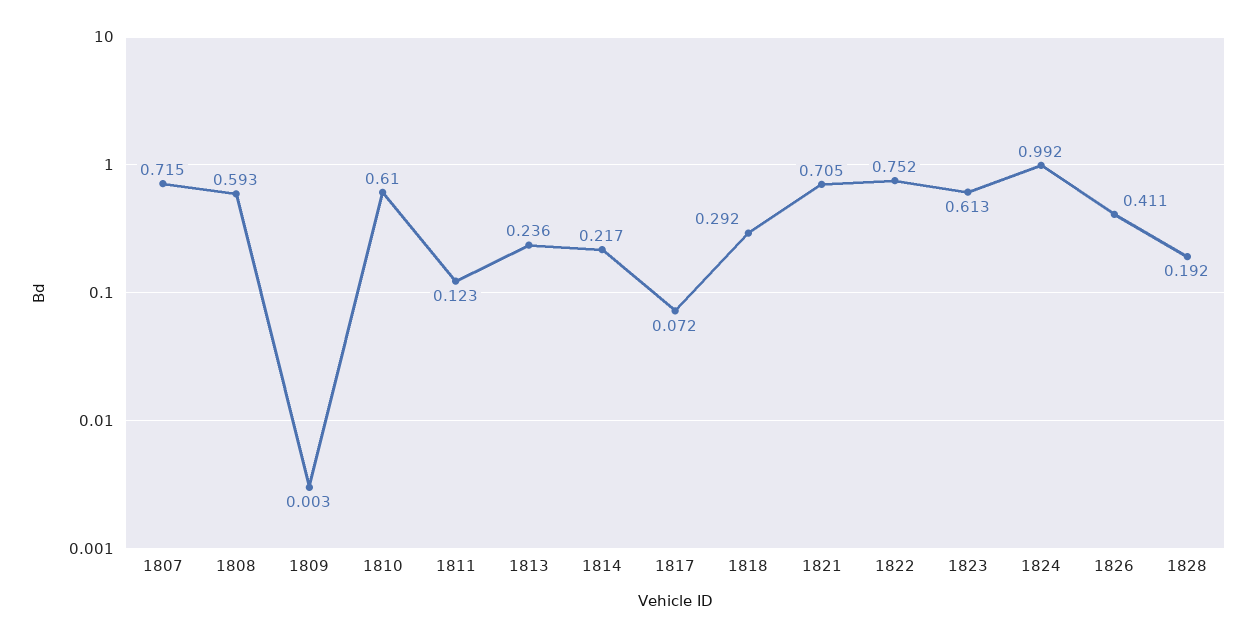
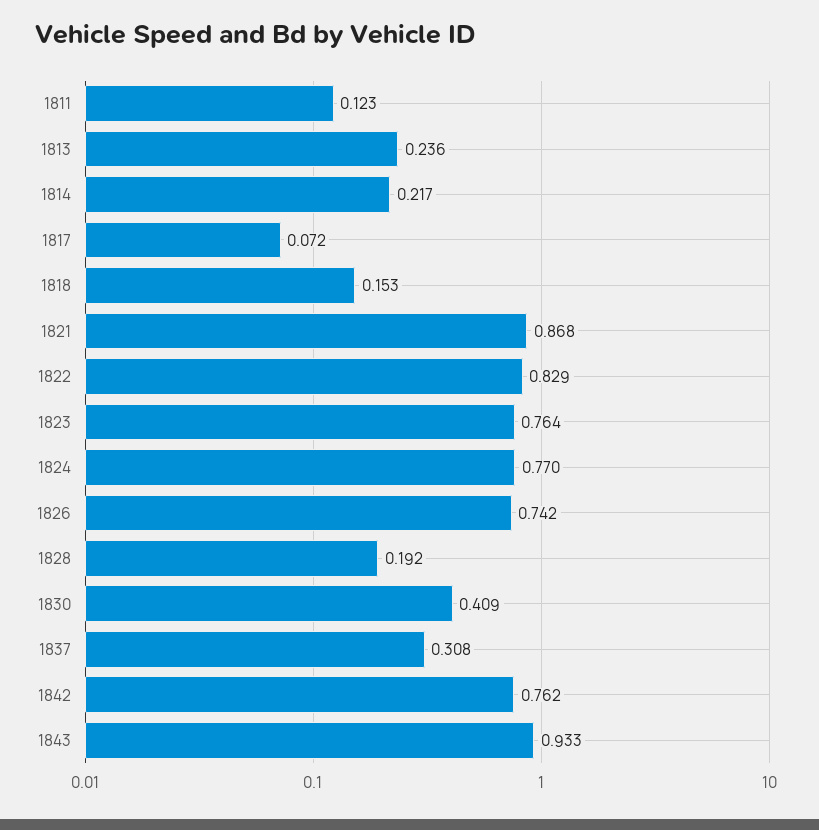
1807: 0.715 -> none
1808: 0.593 -> none
1809: 0.003 -> none
1810: 0.61 -> none
1818: 0.292 -> 0.153
1821: 0.705 -> 0.868
1822: 0.752 -> 0.829
1823: 0.613 -> 0.764
1824: 0.992 -> 0.77
1826: 0.411 -> 0.742
1830: none -> 0.409
1837: none -> 0.308
1842: none -> 0.762
1843: none -> 0.933

